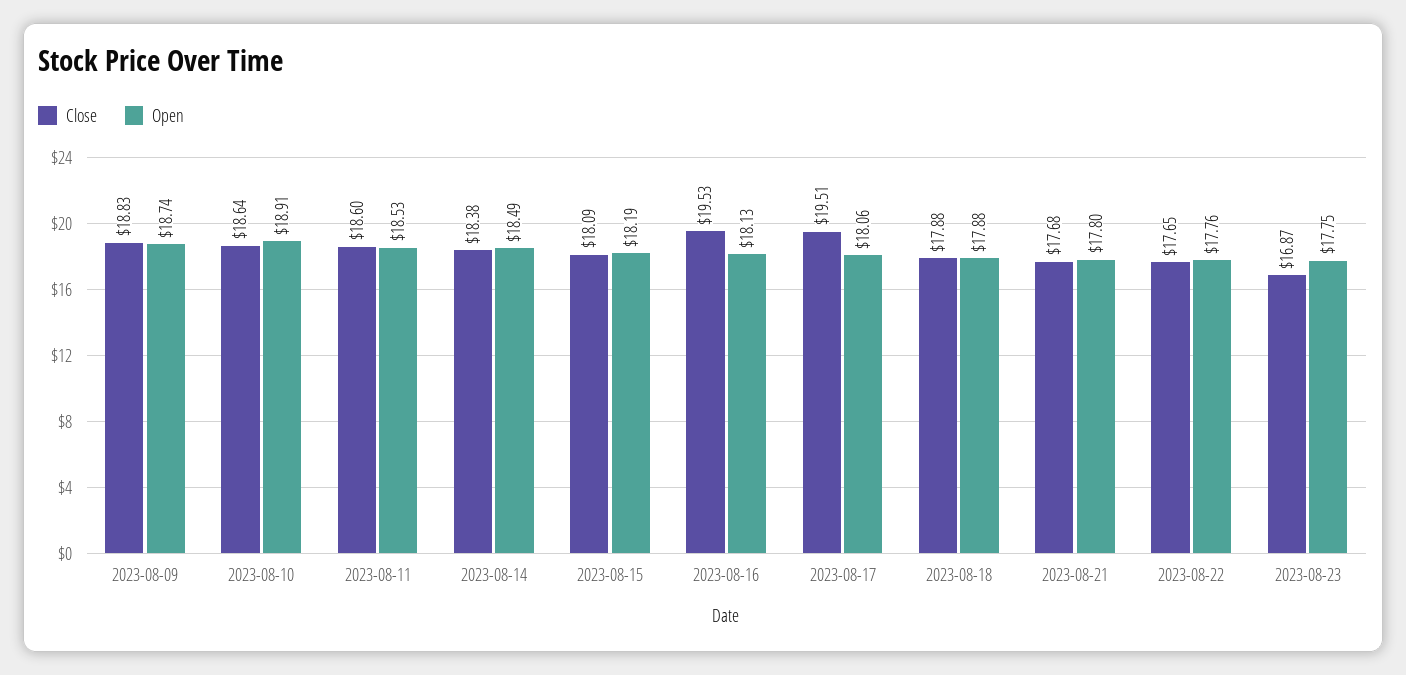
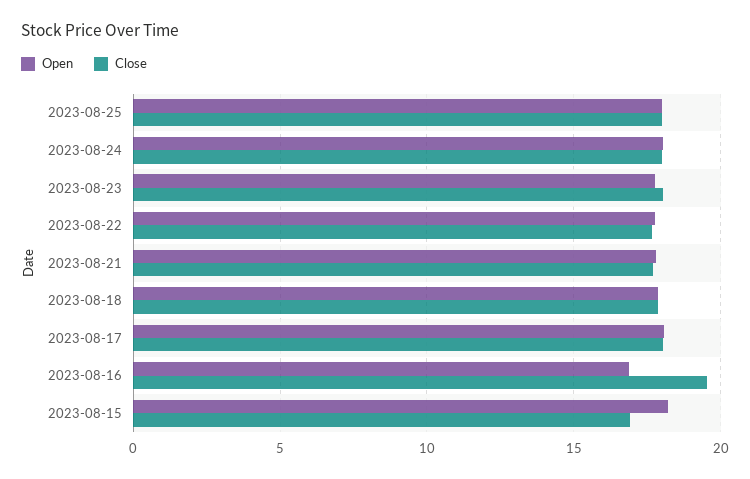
Close, 2023-08-09: 18.83 -> none
Open, 2023-08-09: 18.74 -> none
Close, 2023-08-10: 18.64 -> none
Open, 2023-08-10: 18.91 -> none
Close, 2023-08-11: 18.6 -> none
Open, 2023-08-11: 18.53 -> none
Close, 2023-08-14: 18.38 -> none
Open, 2023-08-14: 18.49 -> none
Close, 2023-08-15: 18.09 -> 17
Open, 2023-08-16: 18.13 -> 17
Close, 2023-08-17: 19.51 -> 18
Close, 2023-08-23: 16.87 -> 18
Open, 2023-08-25: none -> 18
Close, 2023-08-25: none -> 18
Open, 2023-08-24: none -> 18
Close, 2023-08-24: none -> 18

